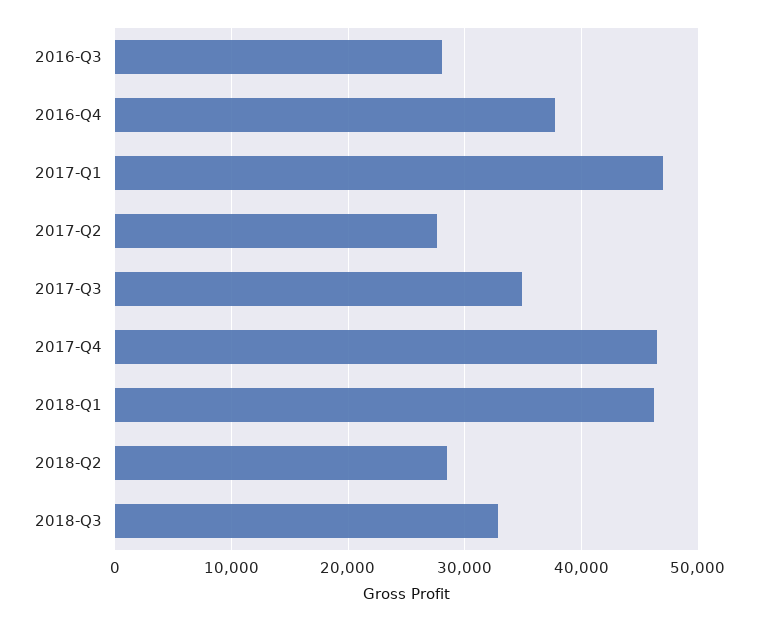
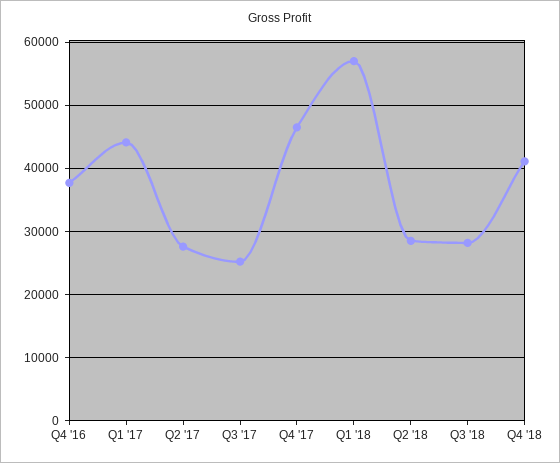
2016-Q3: 28000 -> none
2017-Q1: 47000 -> 44000
2017-Q3: 35000 -> 25000
2018-Q1: 46000 -> 57000
2018-Q3: 33000 -> 28000
Q4 '18: none -> 41000

